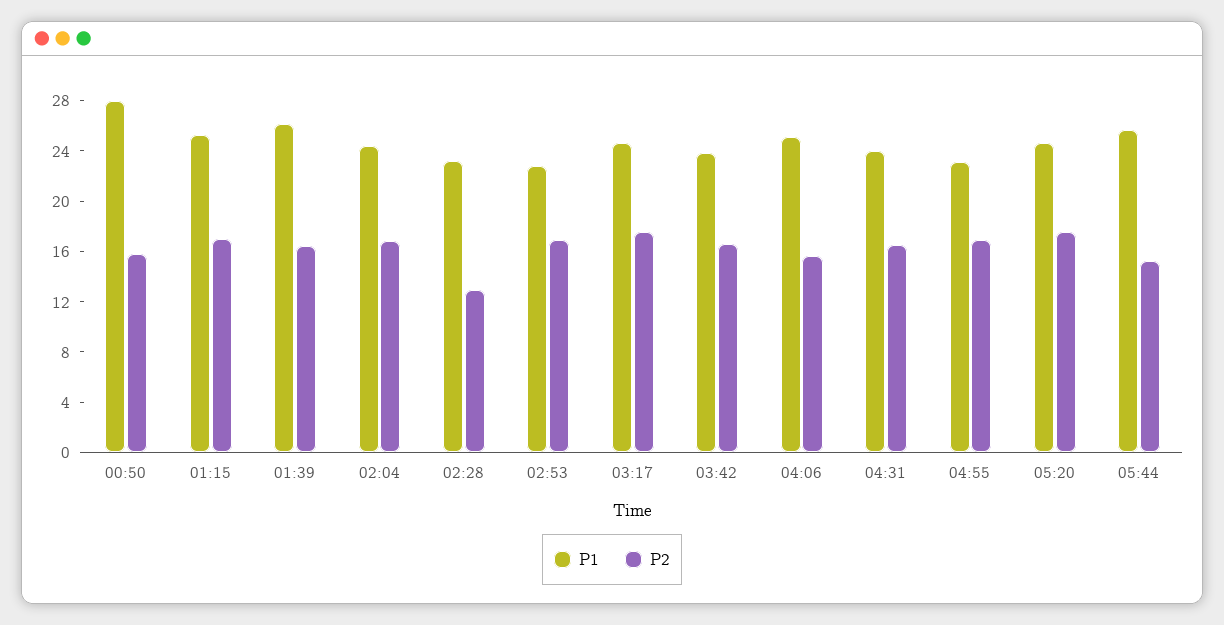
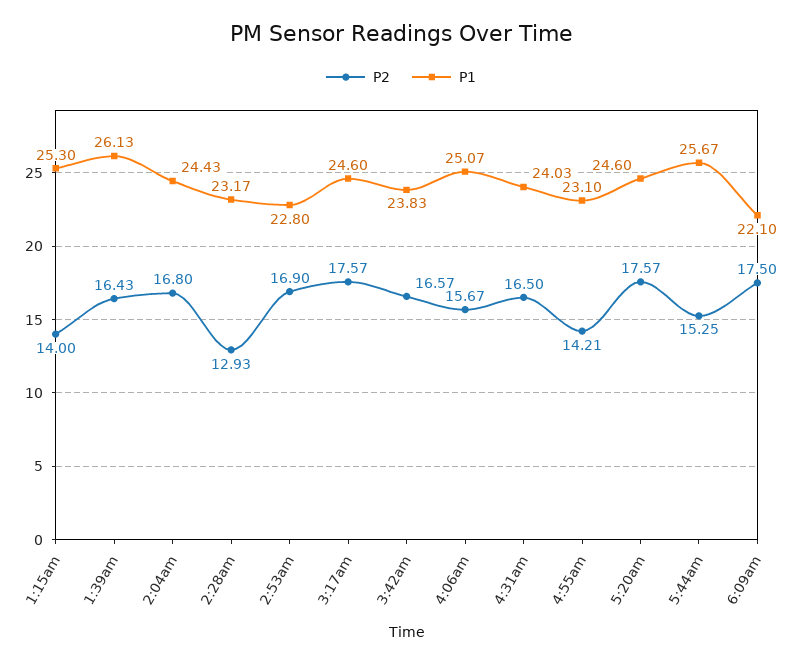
P1, 00:50: 28 -> none
P2, 00:50: 16 -> none
P2, 01:15: 17 -> 14
P2, 04:55: 17 -> 14.21
P2, 6:09am: none -> 17.5
P1, 6:09am: none -> 22.1

